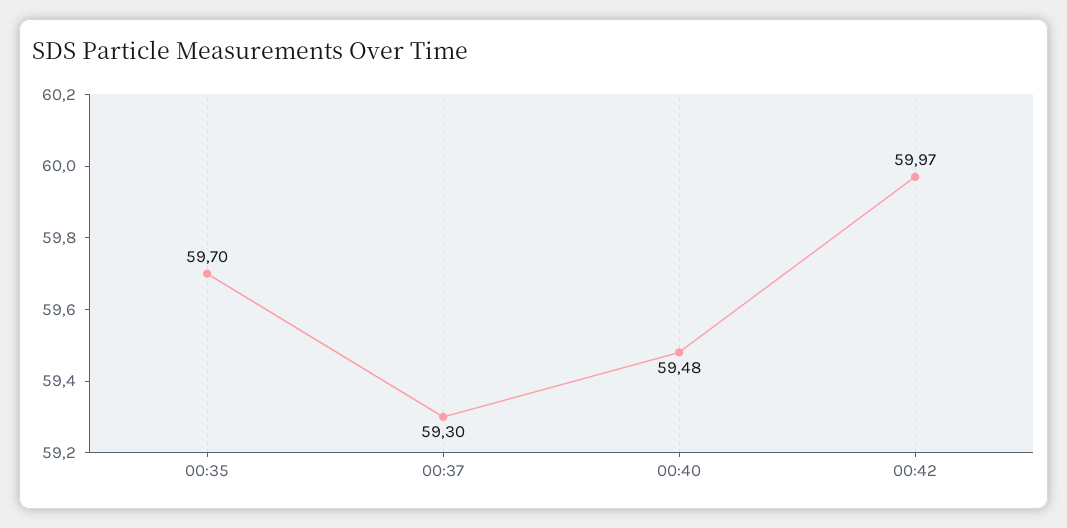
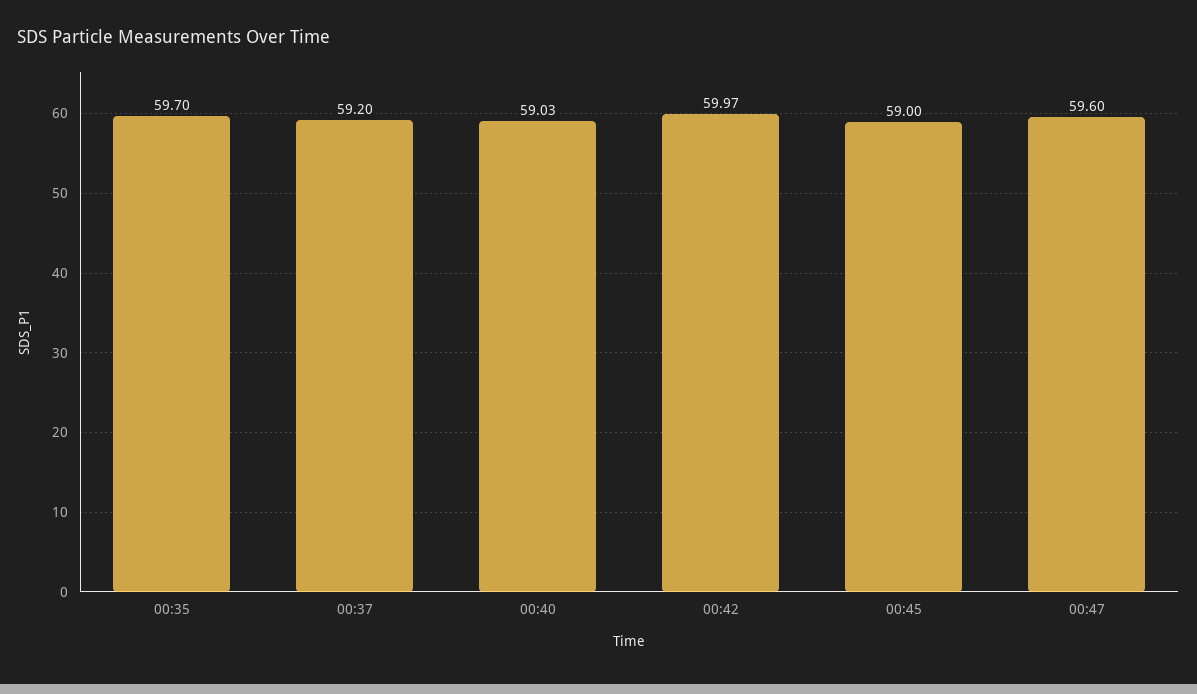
00:37: 59.3 -> 59.2
00:40: 59.48 -> 59.03
00:45: none -> 59
00:47: none -> 59.6

